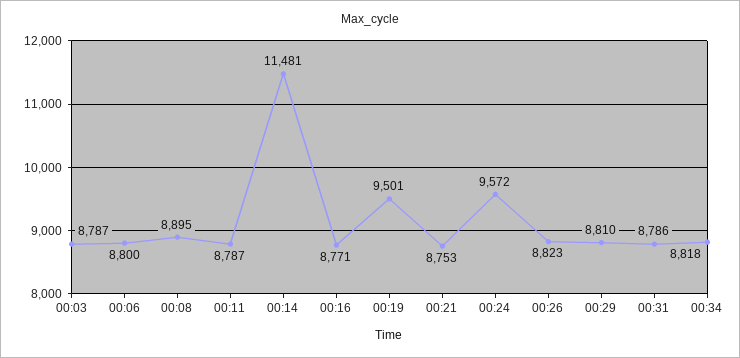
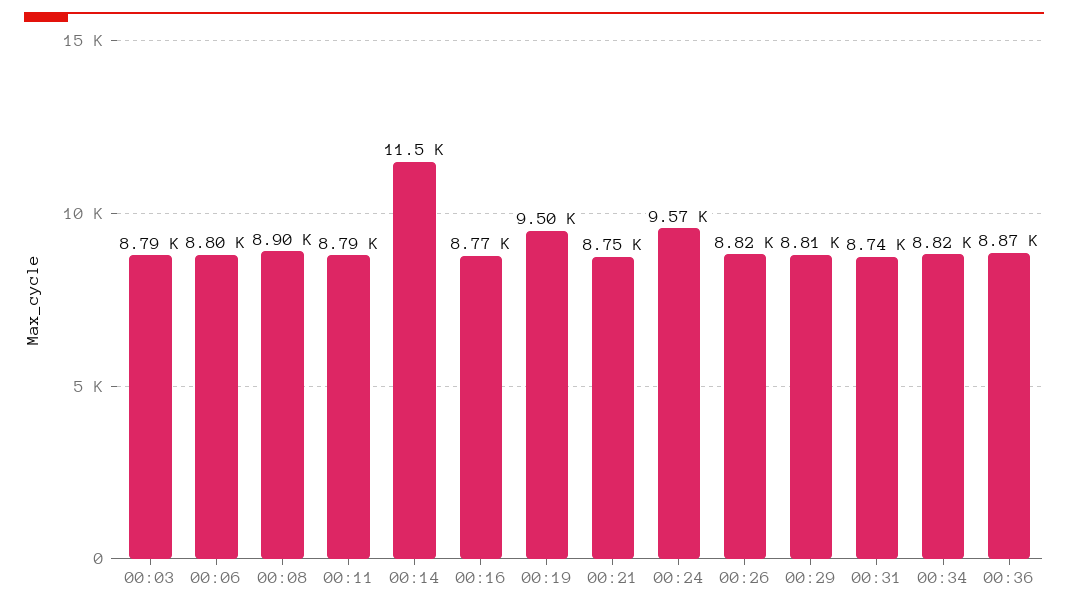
00:31: 8786 -> 8740
00:36: none -> 8870

